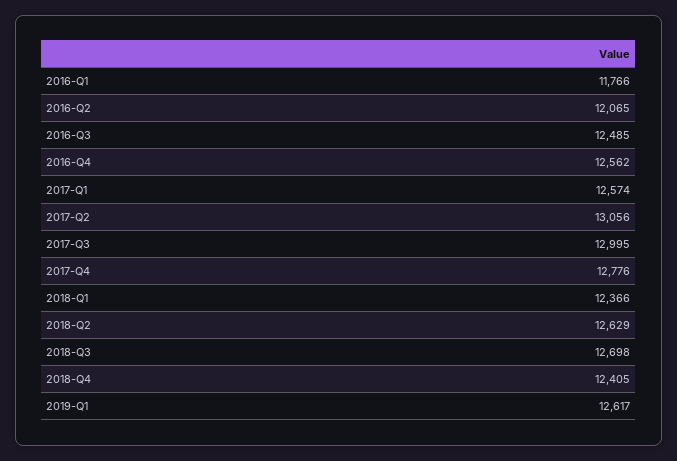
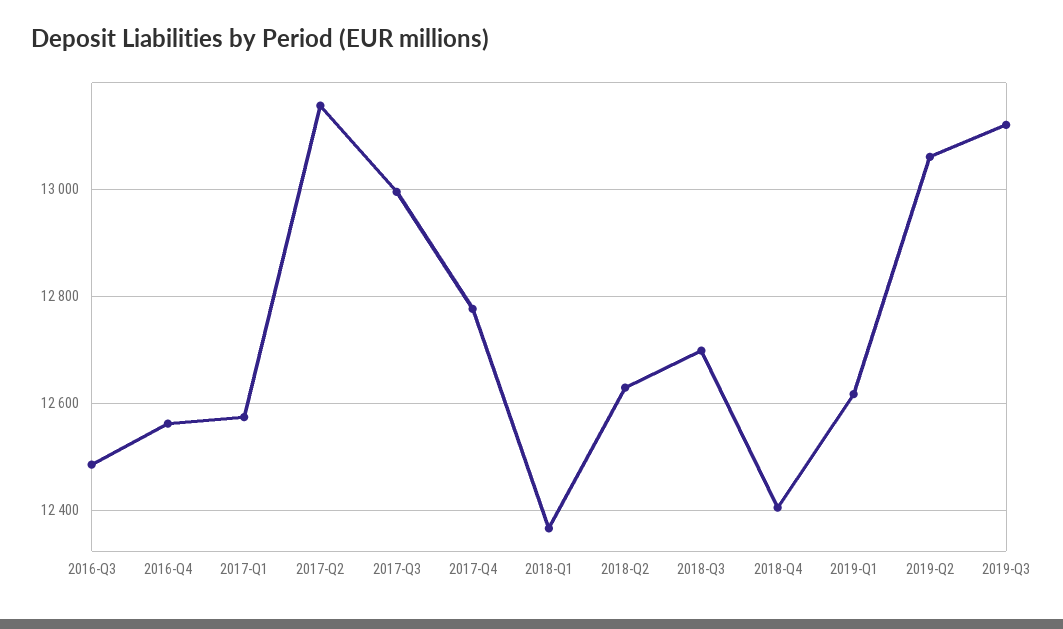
2016-Q1: 11766 -> none
2016-Q2: 12065 -> none
2017-Q2: 13056 -> 13160
2019-Q2: none -> 13060
2019-Q3: none -> 13120

